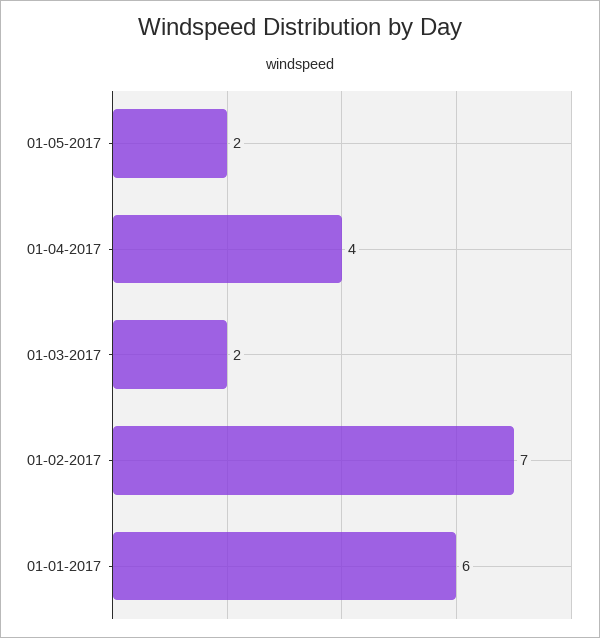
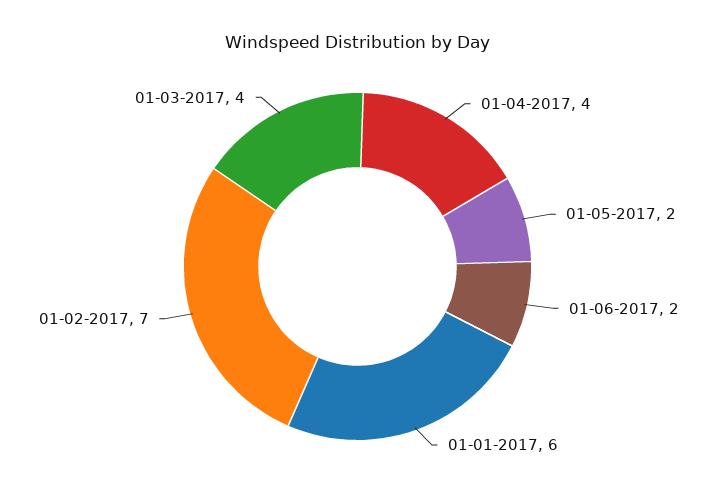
01-03-2017: 2 -> 4
01-06-2017: none -> 2

